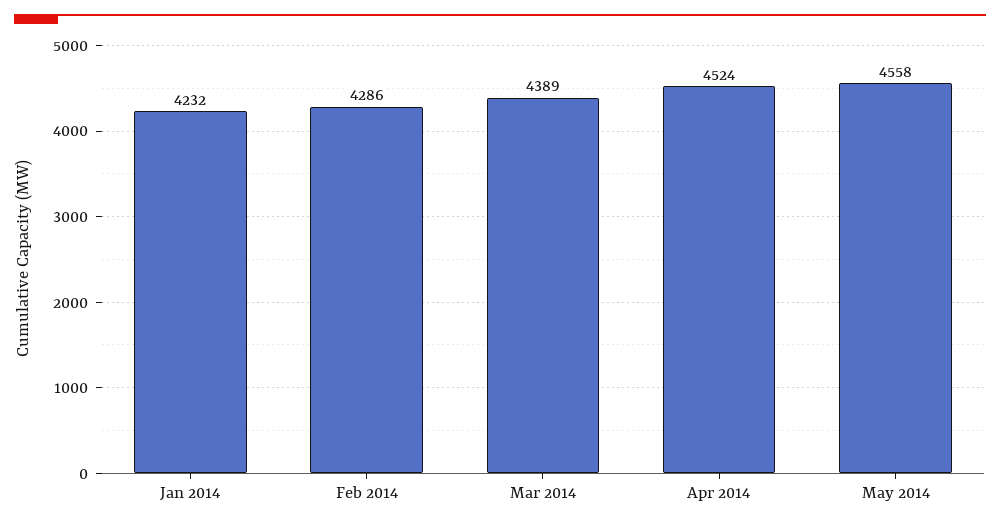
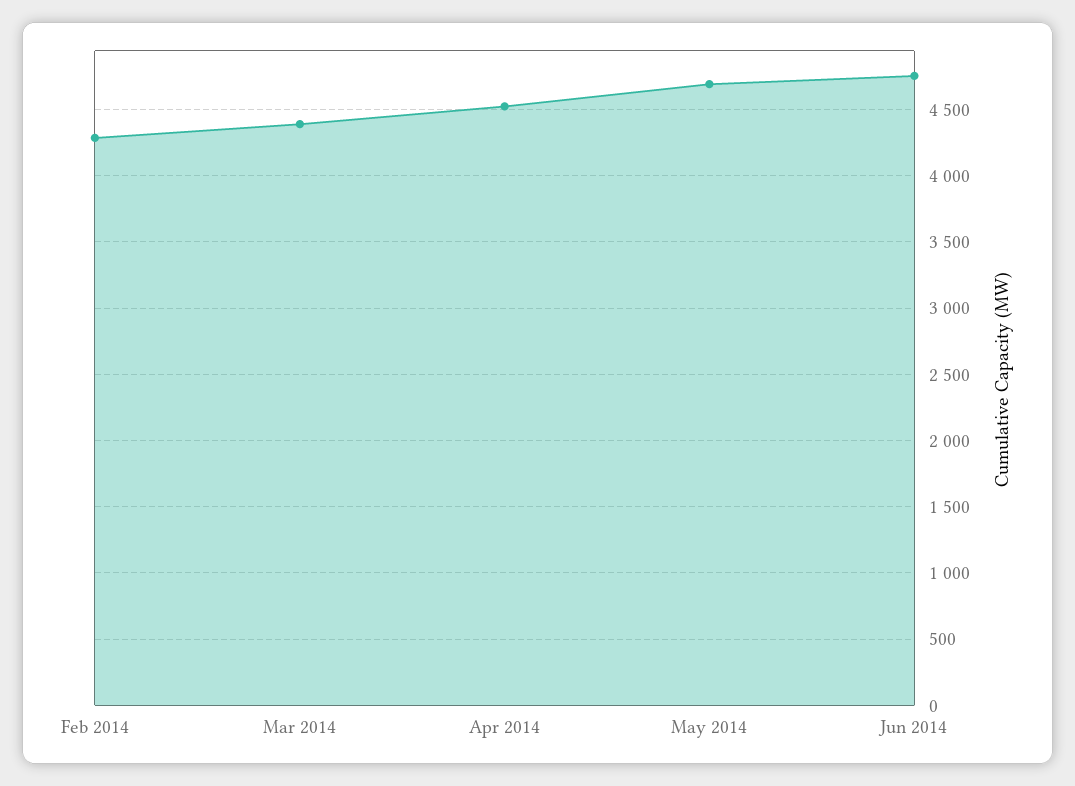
Jan 2014: 4232 -> none
May 2014: 4558 -> 4700
Jun 2014: none -> 4750

